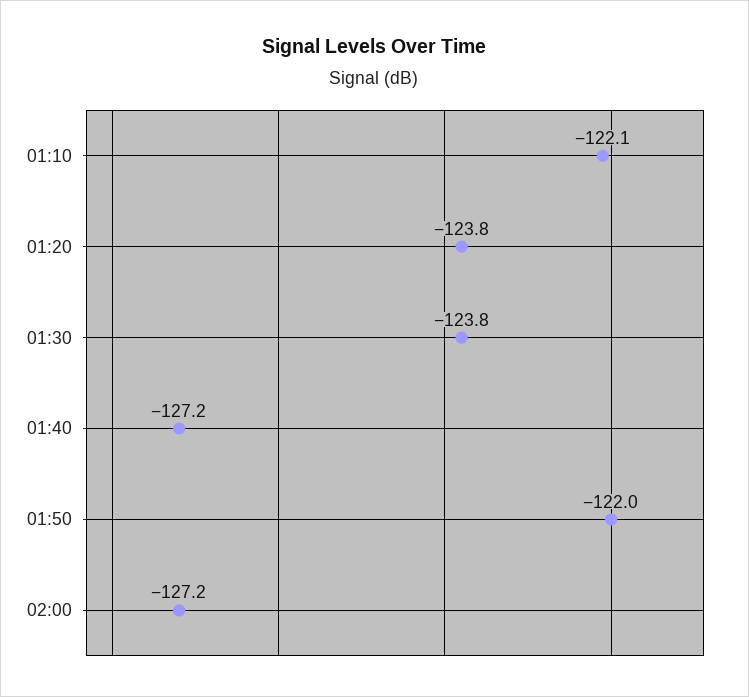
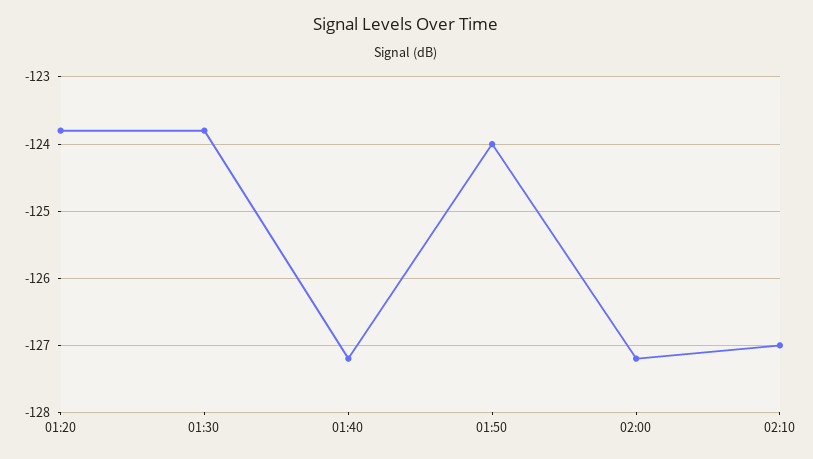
01:10: -122.1 -> none
01:50: -122 -> -124
02:10: none -> -127

